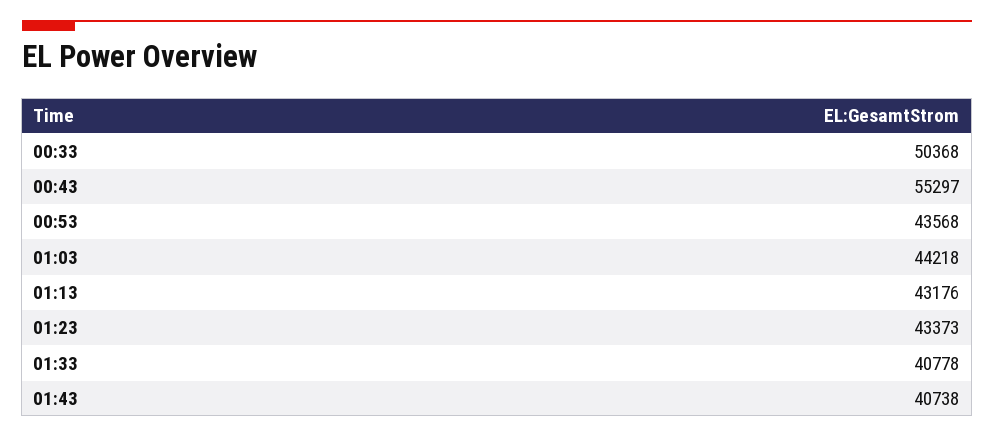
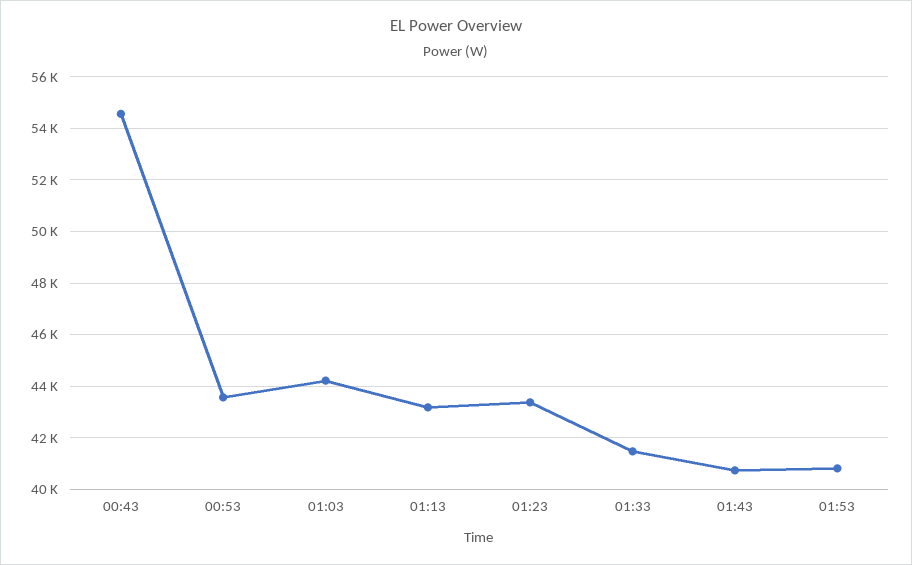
00:33: 50368 -> none
00:43: 55297 -> 54500
01:33: 40778 -> 41500
01:53: none -> 40750

